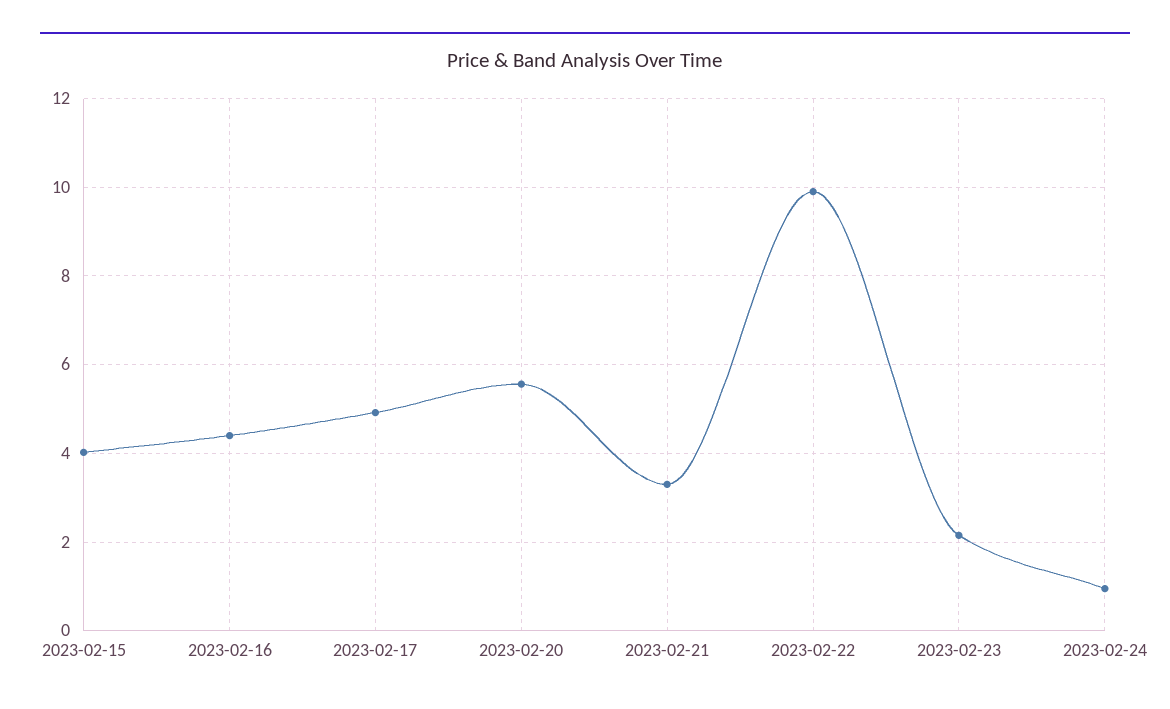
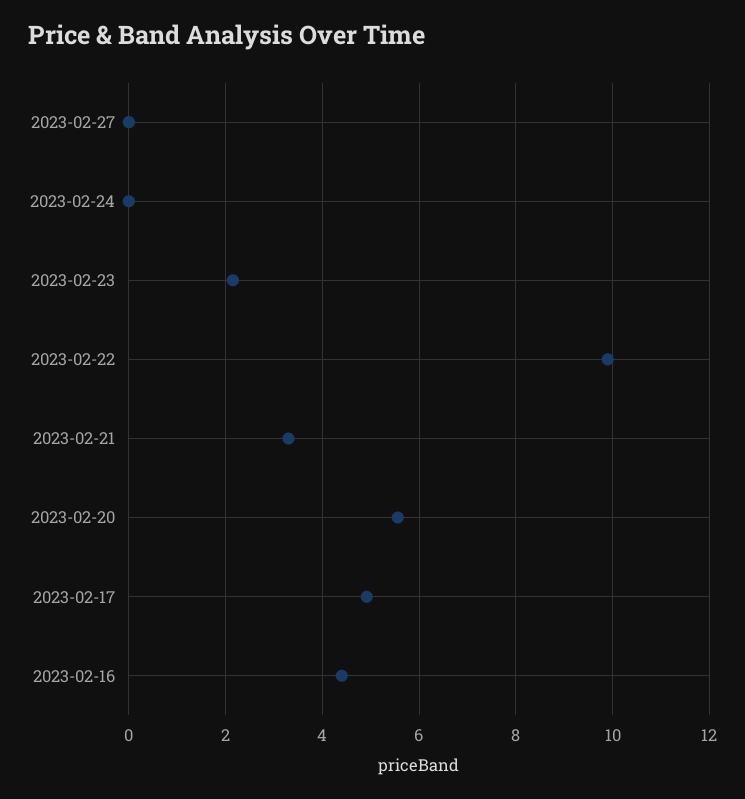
2023-02-15: 4 -> none
2023-02-24: 1 -> 0
2023-02-27: none -> 0

